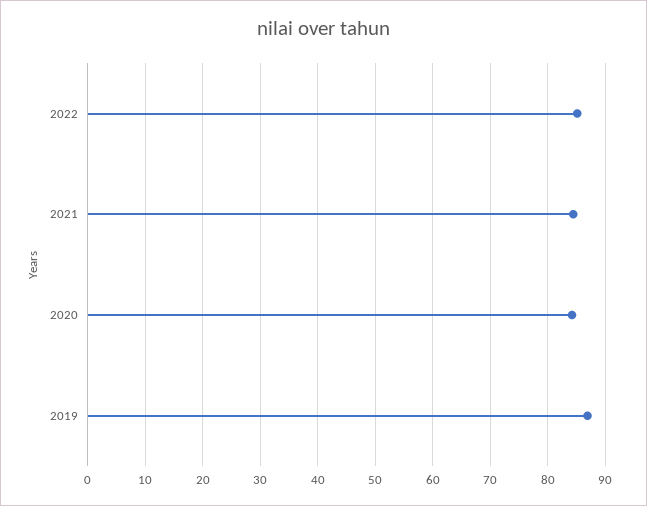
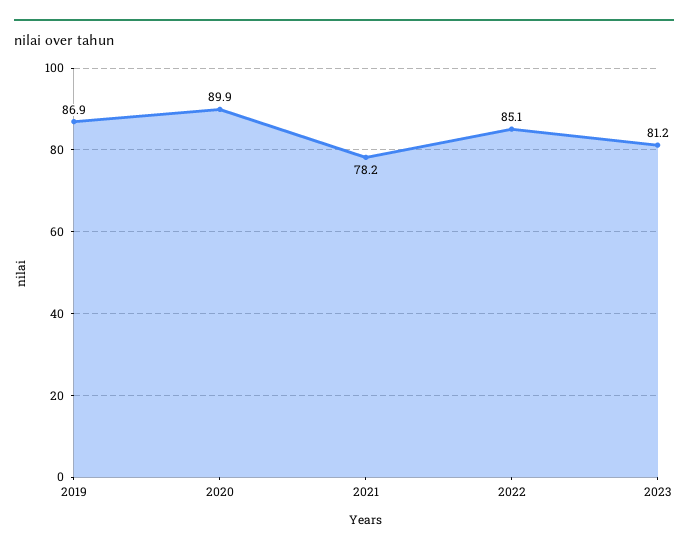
2021: 84 -> 78.2
2020: 84 -> 89.9
2023: none -> 81.2

